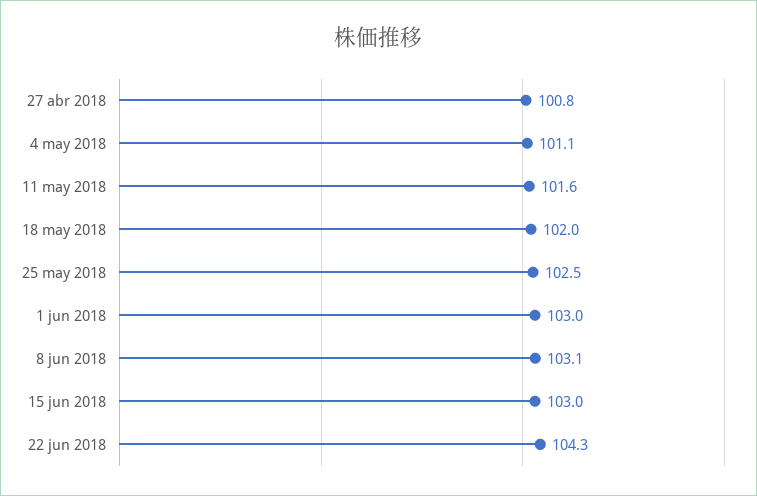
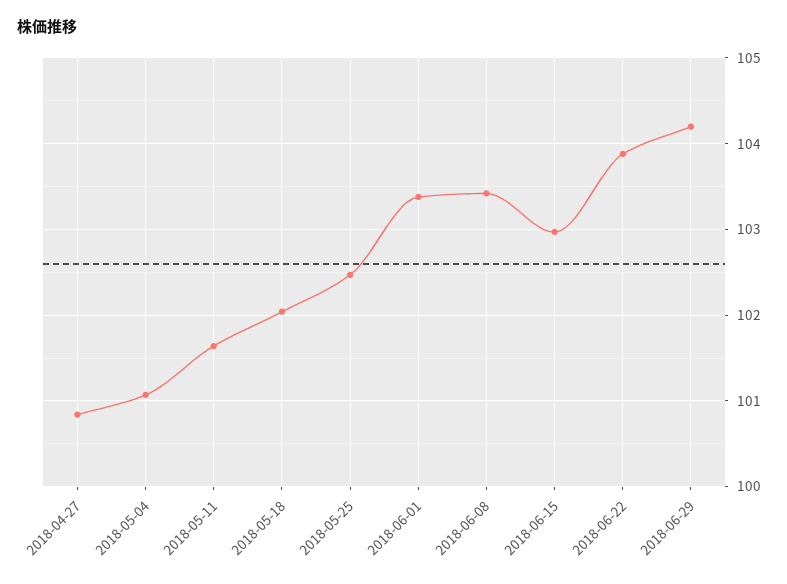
1 jun 2018: 103 -> 103.4
8 jun 2018: 103.1 -> 103.4
22 jun 2018: 104.3 -> 103.9
2018-06-29: none -> 104.2

